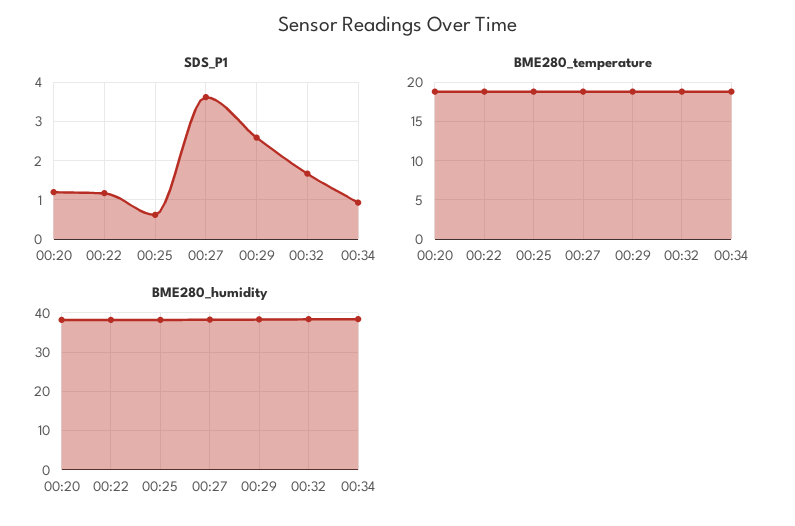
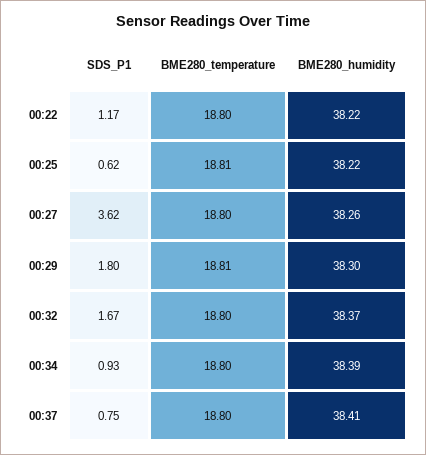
SDS_P1, 00:20: 1.2 -> none
SDS_P1, 00:29: 2.6 -> 1.8
BME280_temperature, 00:20: 19 -> none
BME280_humidity, 00:20: 38 -> none
SDS_P1, 00:37: none -> 0.75
BME280_temperature, 00:37: none -> 18.8
BME280_humidity, 00:37: none -> 38.41

